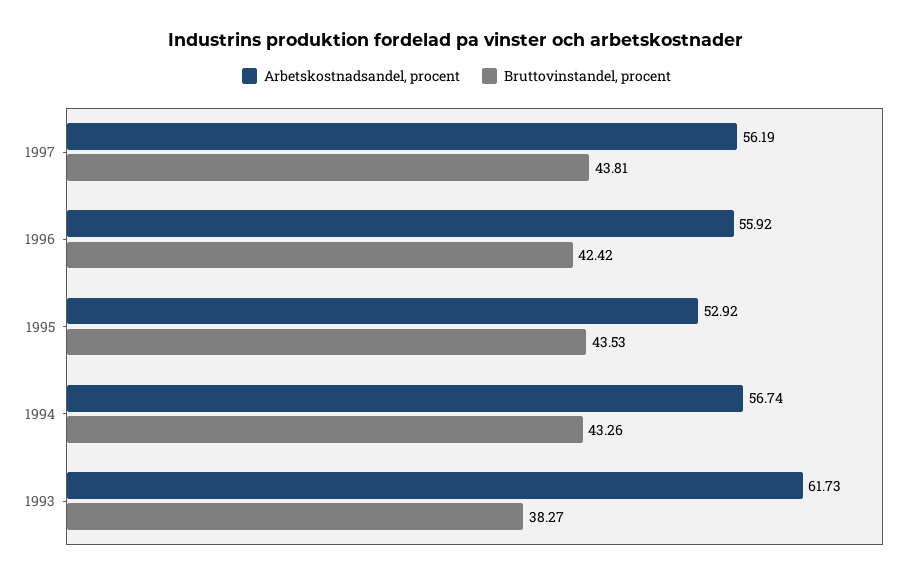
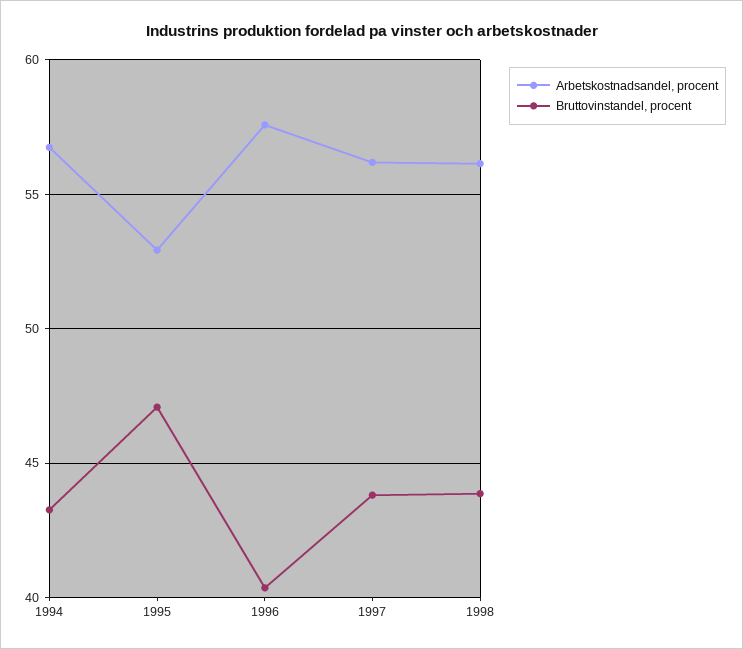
Arbetskostnadsandel, procent, 1996: 55.92 -> 57.5
Bruttovinstandel, procent, 1996: 42.42 -> 40.5
Bruttovinstandel, procent, 1995: 43.53 -> 47
Arbetskostnadsandel, procent, 1993: 61.73 -> none
Bruttovinstandel, procent, 1993: 38.27 -> none
Arbetskostnadsandel, procent, 1998: none -> 56
Bruttovinstandel, procent, 1998: none -> 44

